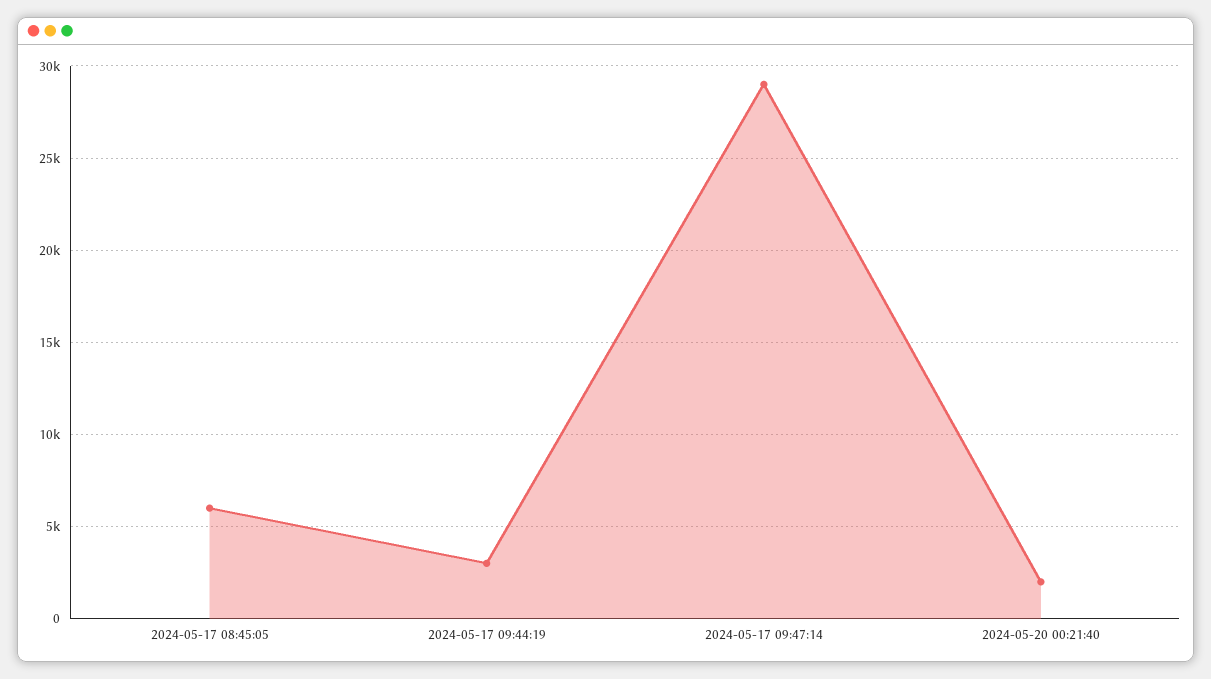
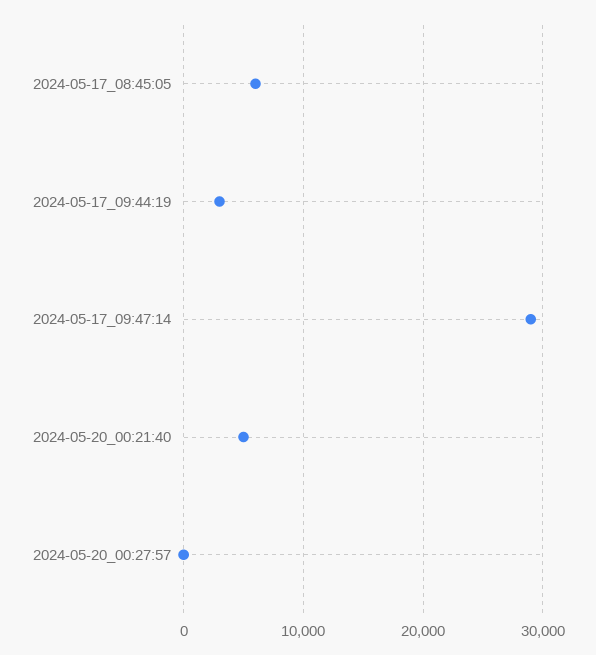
2024-05-20 00:21:40: 2000 -> 5000
2024-05-20_00:27:57: none -> 0

